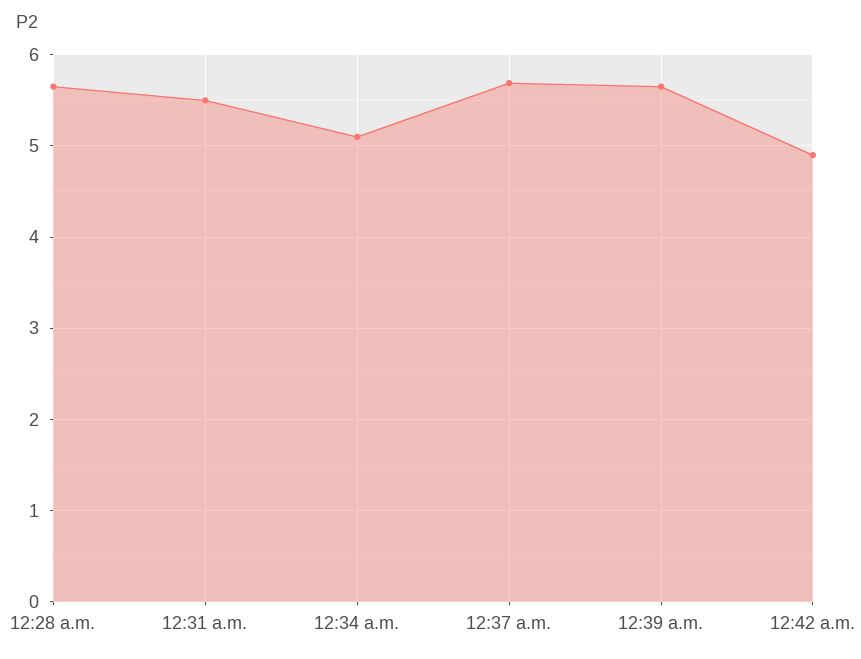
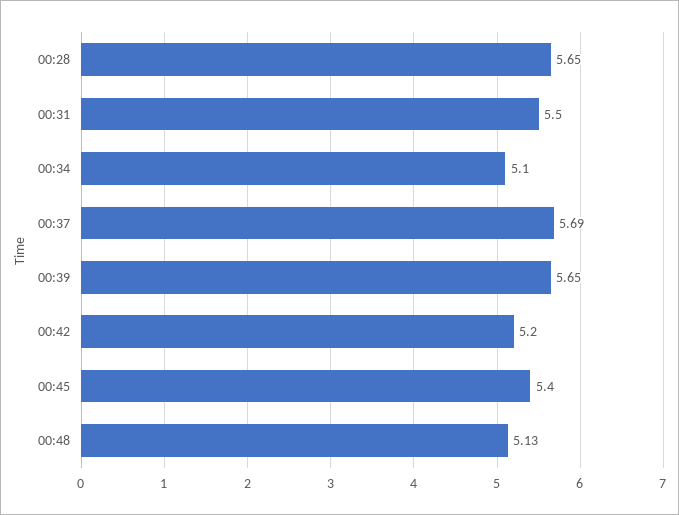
12:42 a.m.: 4.9 -> 5.2
00:45: none -> 5.4
00:48: none -> 5.13

